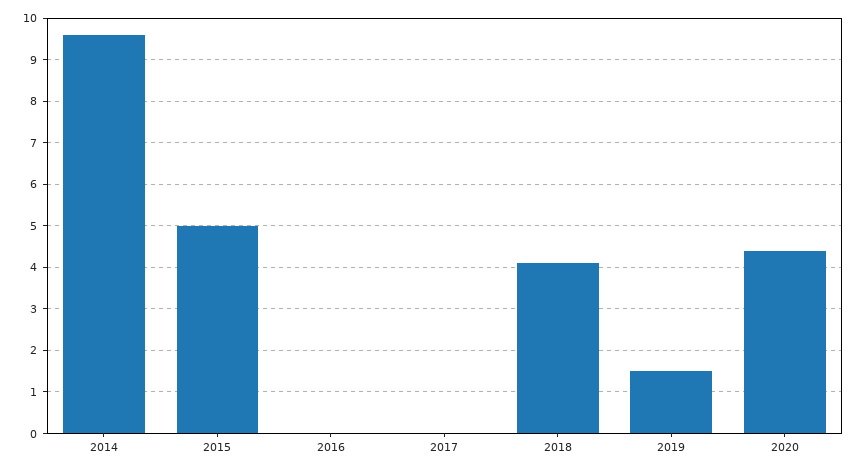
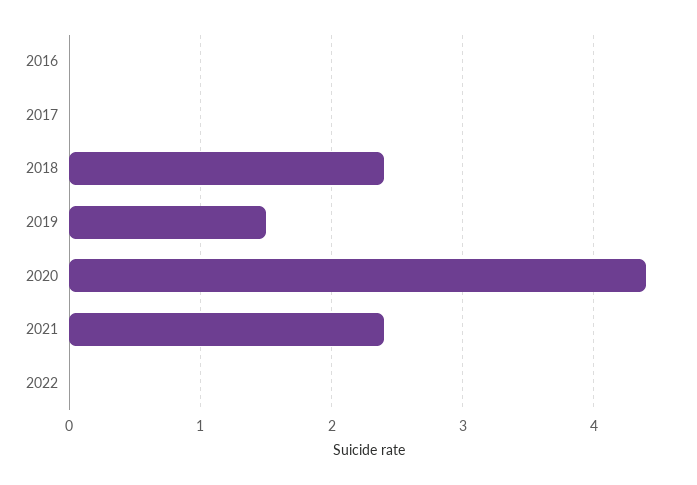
2014: 9.5 -> none
2015: 5 -> none
2018: 4 -> 2.4
2021: none -> 2.4
2022: none -> 0

